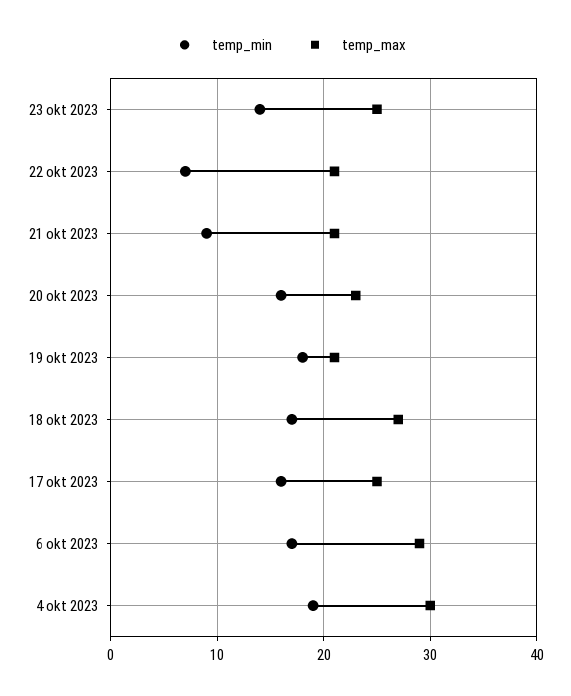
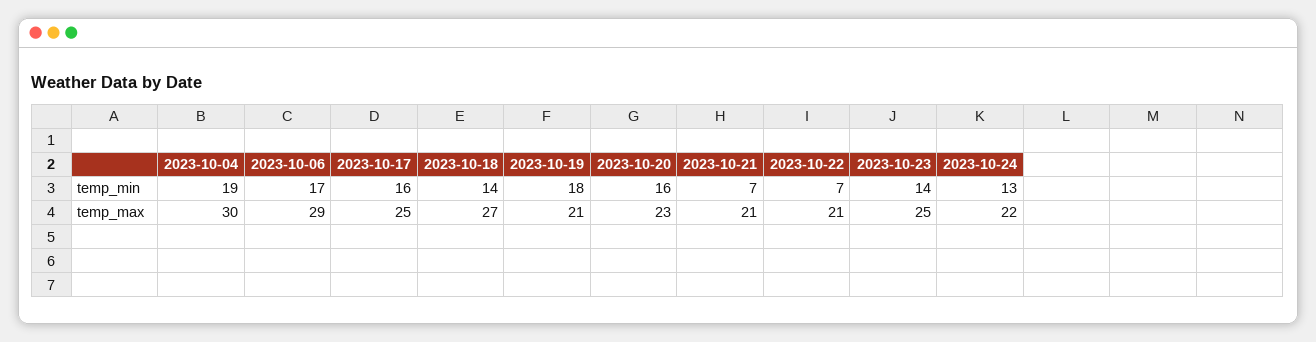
temp_min, 21 okt 2023: 9 -> 7
temp_min, 18 okt 2023: 17 -> 14
temp_min, 2023-10-24: none -> 13
temp_max, 2023-10-24: none -> 22

